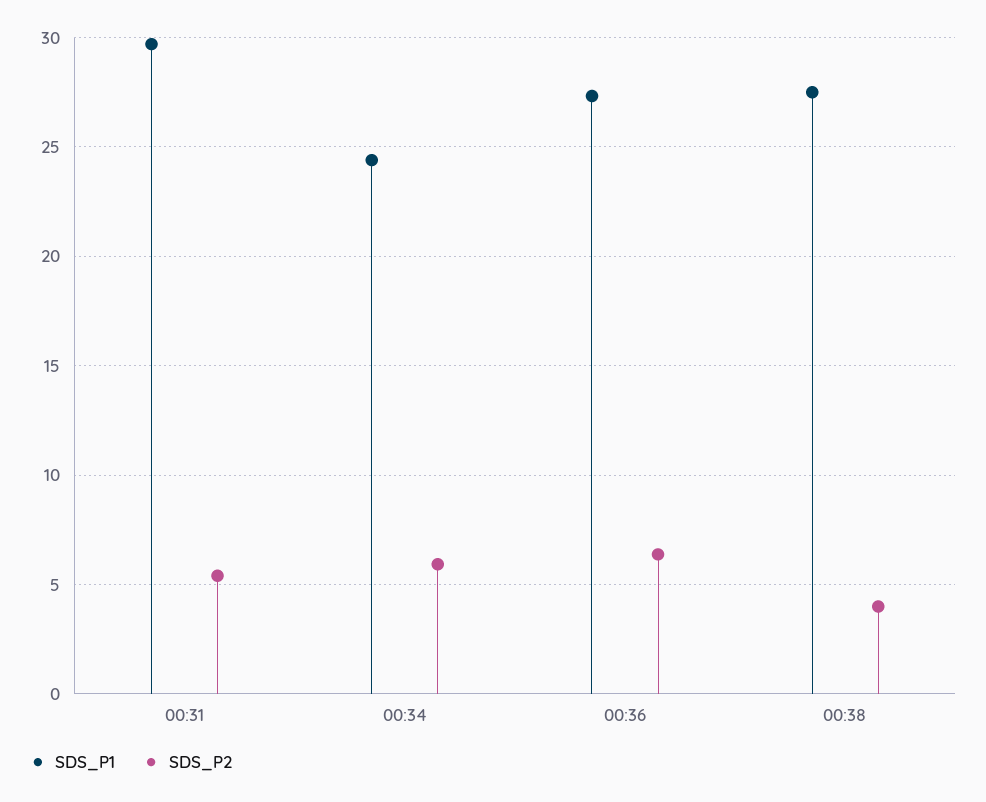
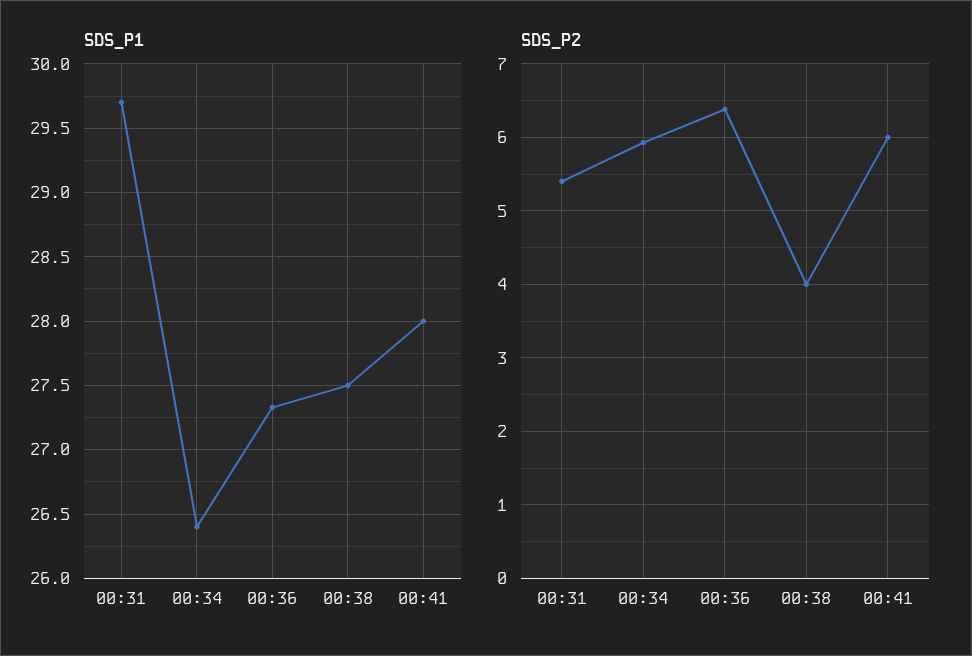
SDS_P1, 00:34: 24.5 -> 26.4
SDS_P1, 00:41: none -> 28
SDS_P2, 00:41: none -> 6

